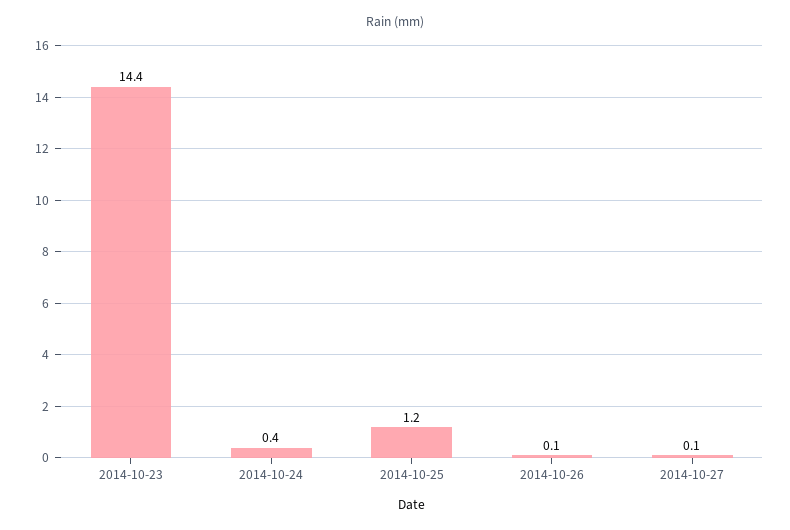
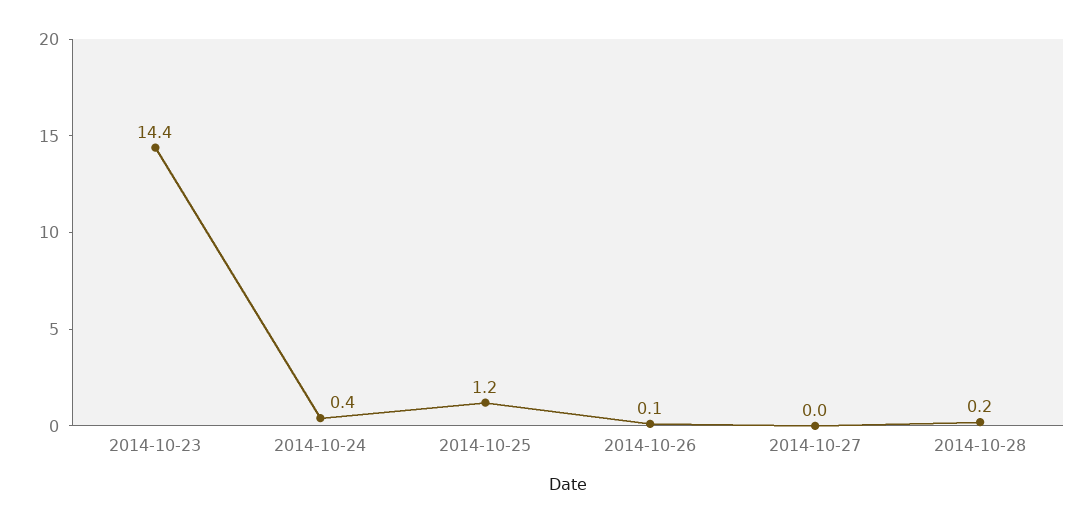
2014-10-27: 0.1 -> 0
2014-10-28: none -> 0.2

